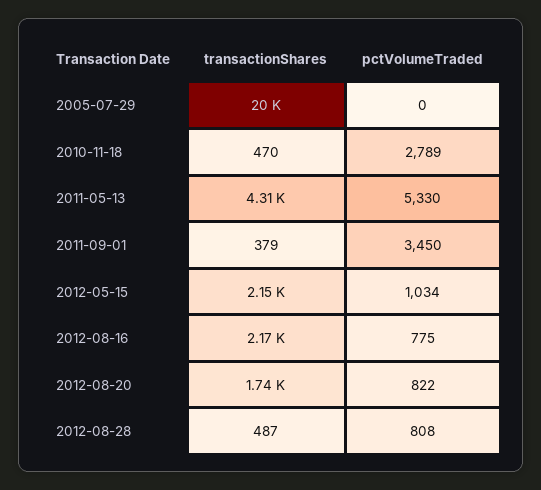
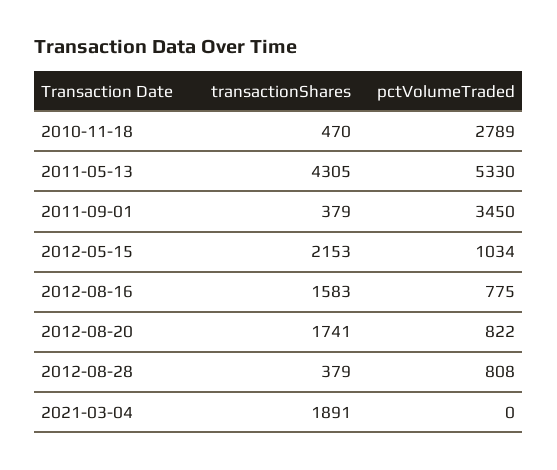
transactionShares, 2005-07-29: 20000 -> none
pctVolumeTraded, 2005-07-29: 0 -> none
transactionShares, 2012-08-16: 2170 -> 1583
transactionShares, 2012-08-28: 487 -> 379
transactionShares, 2021-03-04: none -> 1891
pctVolumeTraded, 2021-03-04: none -> 0

